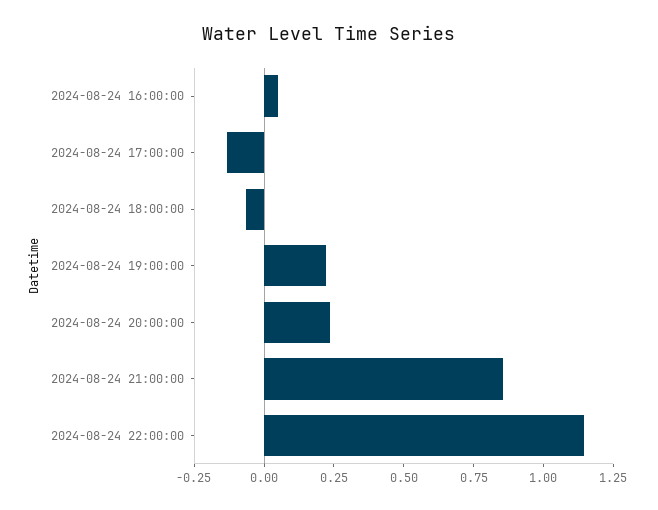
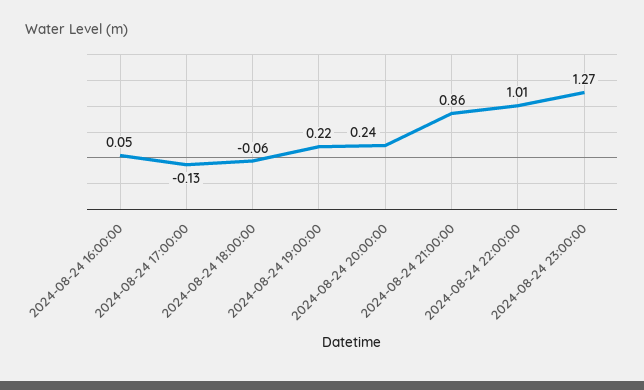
2024-08-24 22:00:00: 1.15 -> 1.01
2024-08-24 23:00:00: none -> 1.27

